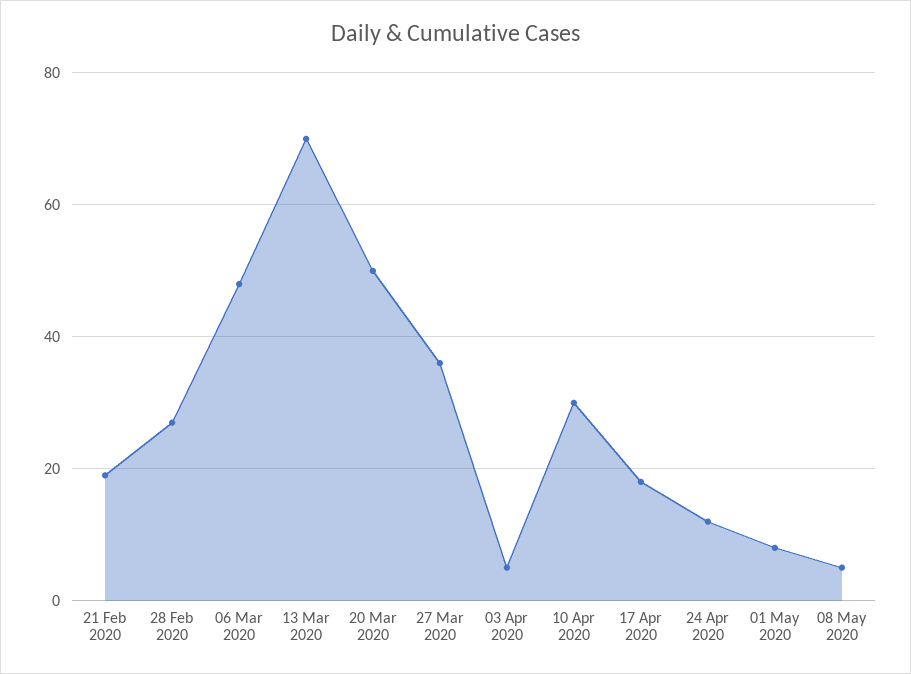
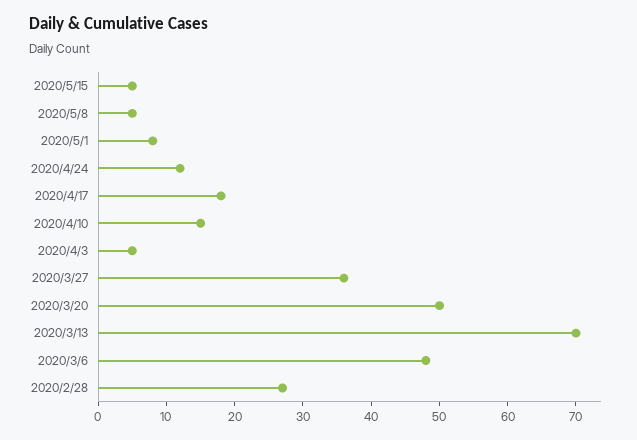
21 Feb 2020: 20 -> none
10 Apr 2020: 30 -> 15
2020/5/15: none -> 5

